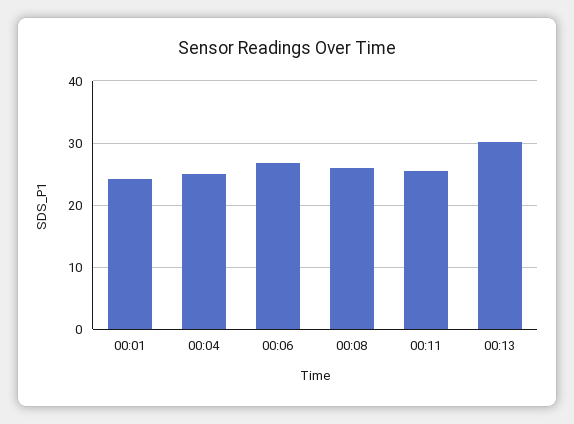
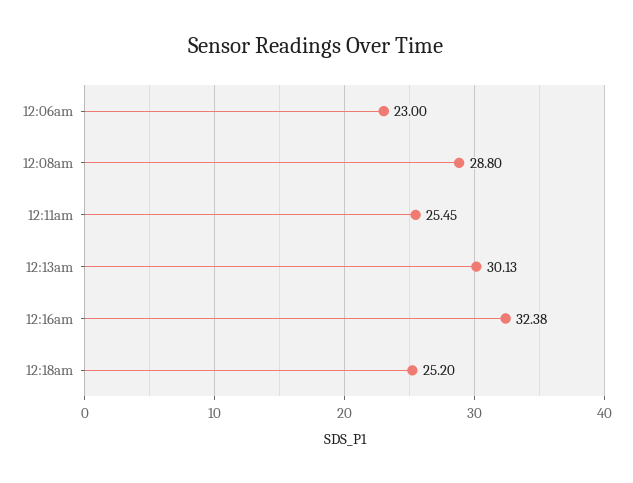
00:01: 24 -> none
00:04: 25 -> none
00:06: 27 -> 23
00:08: 26 -> 28.8
12:16am: none -> 32.38
12:18am: none -> 25.2

